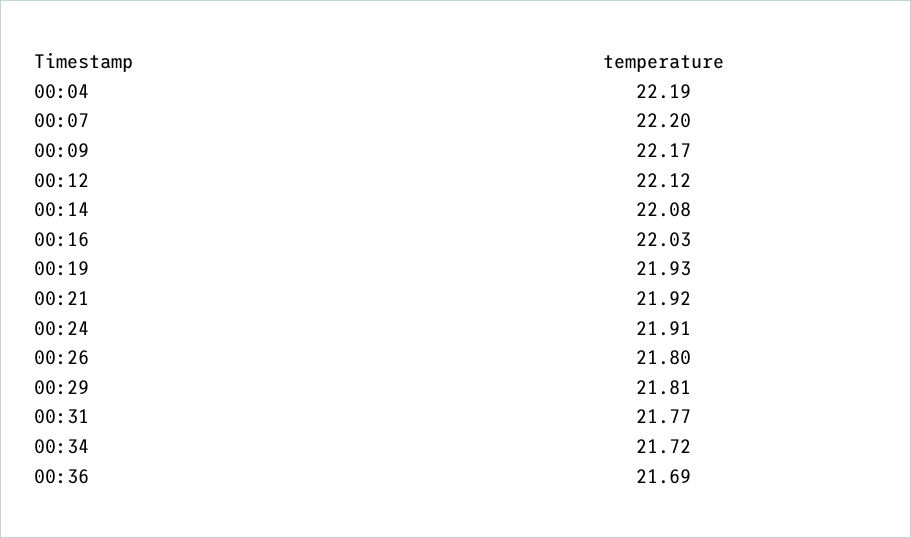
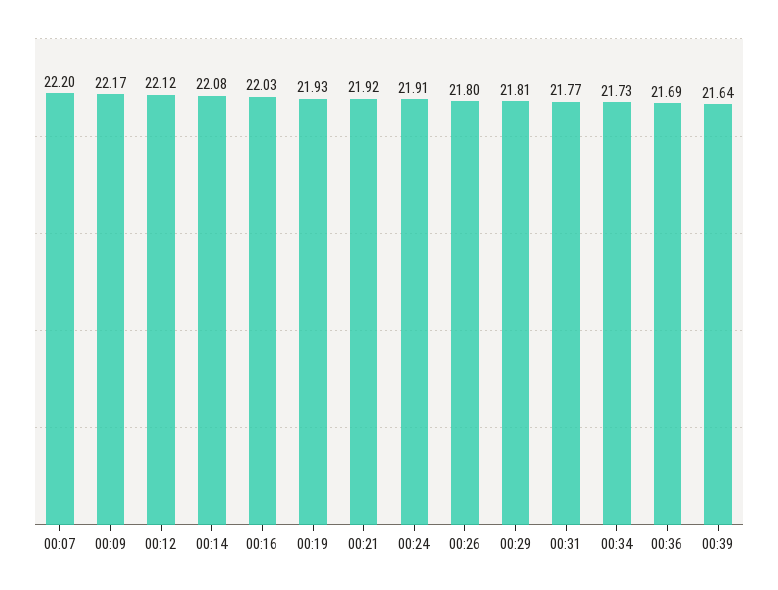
00:04: 22.19 -> none
00:34: 21.72 -> 21.73
00:39: none -> 21.64

